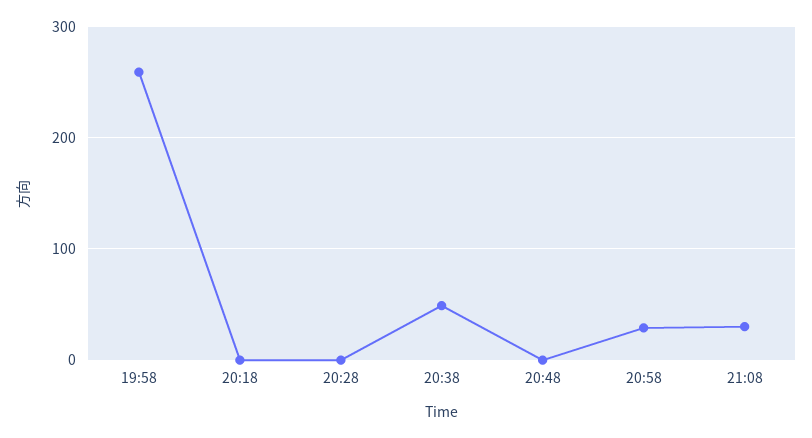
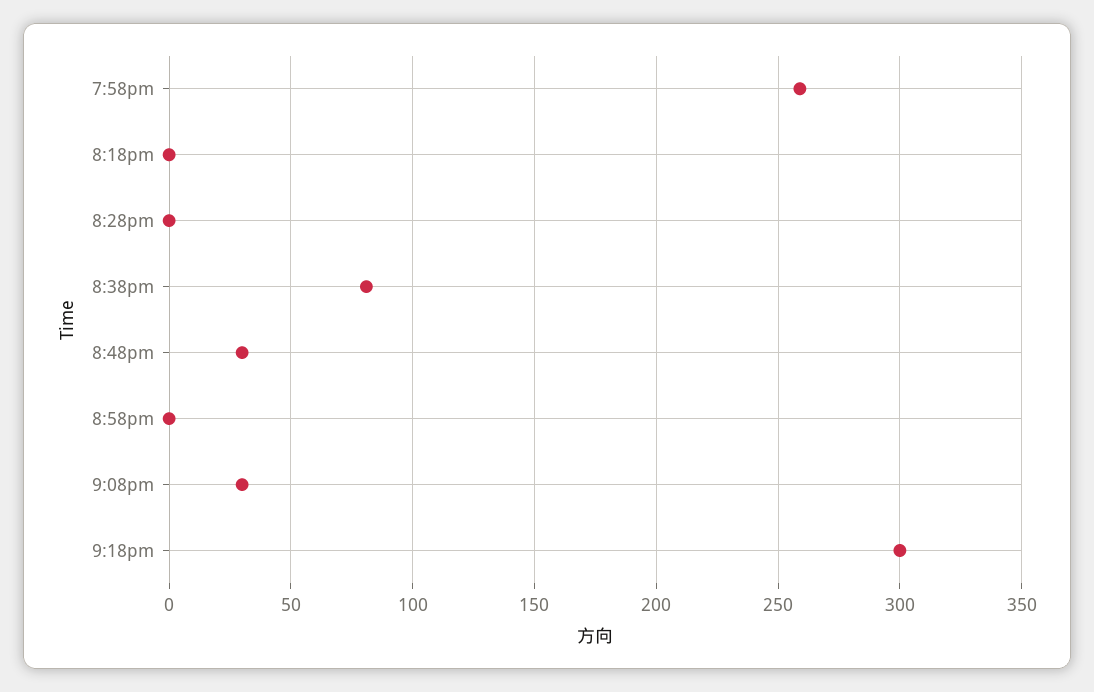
20:38: 50 -> 80
20:48: 0 -> 30
20:58: 30 -> 0
9:18pm: none -> 300

